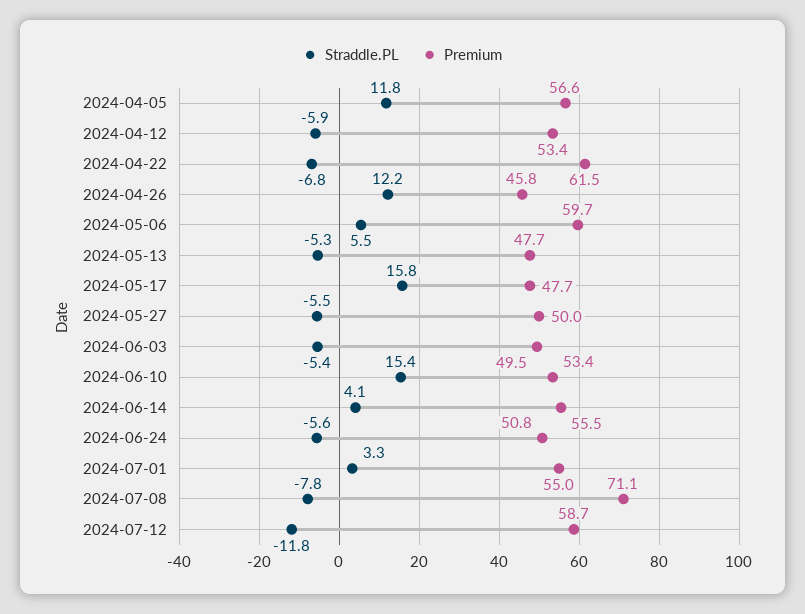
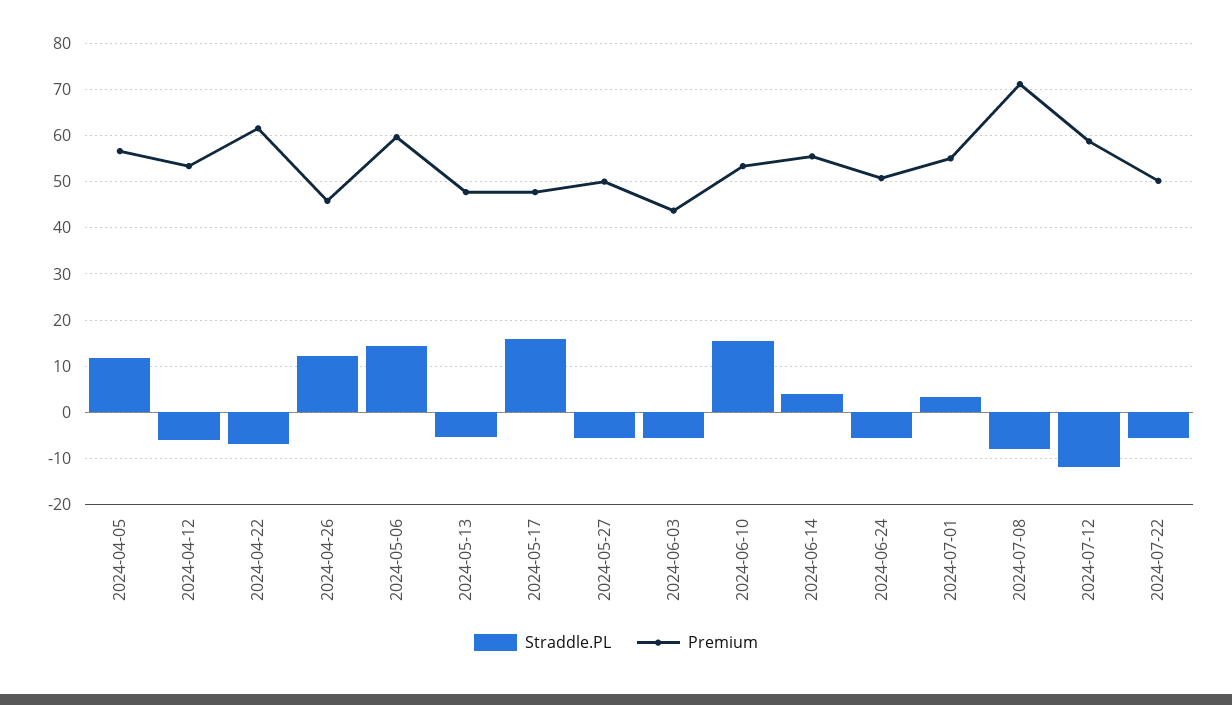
Straddle.PL, 2024-05-06: 5.5 -> 14
Premium, 2024-06-03: 49.5 -> 44
Straddle.PL, 2024-07-22: none -> -6
Premium, 2024-07-22: none -> 50

